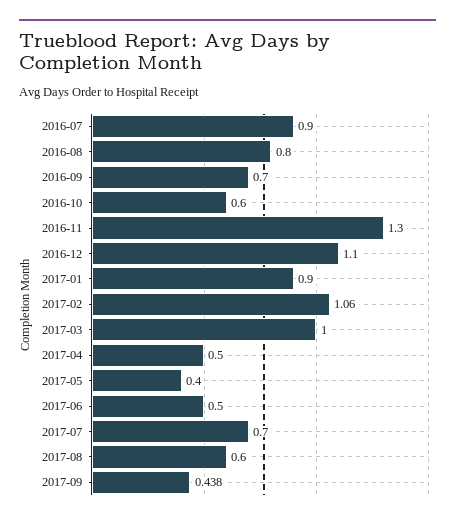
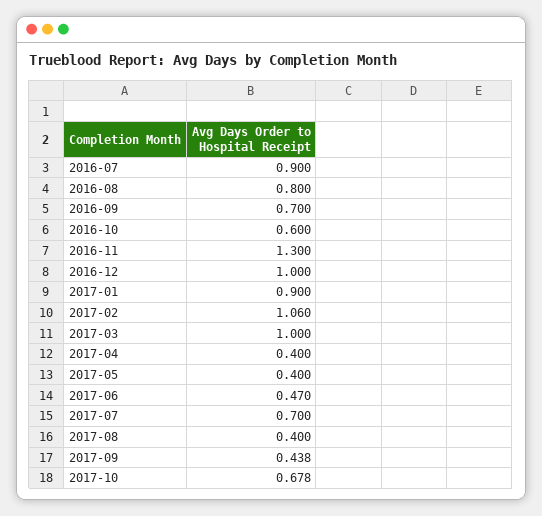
2016-12: 1.1 -> 1
2017-04: 0.5 -> 0.4
2017-06: 0.5 -> 0.47
2017-08: 0.6 -> 0.4
2017-10: none -> 0.678

